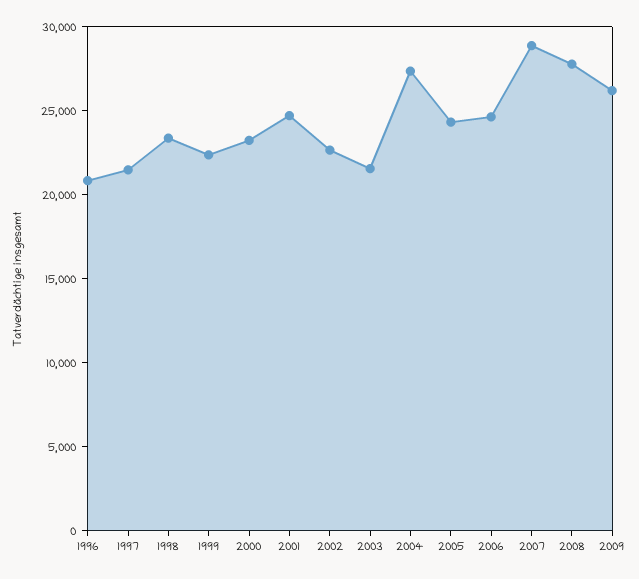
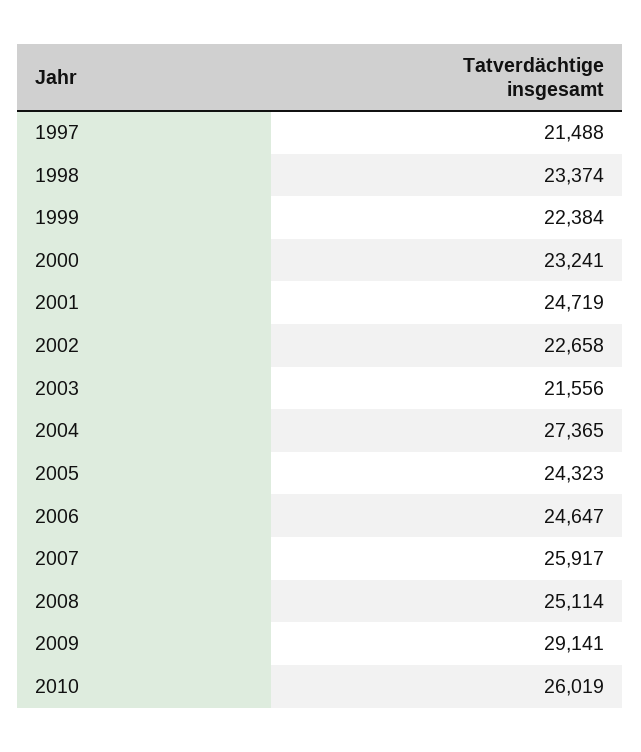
1996: 21000 -> none
2007: 29000 -> 25917
2008: 28000 -> 25114
2009: 26000 -> 29141
2010: none -> 26019

